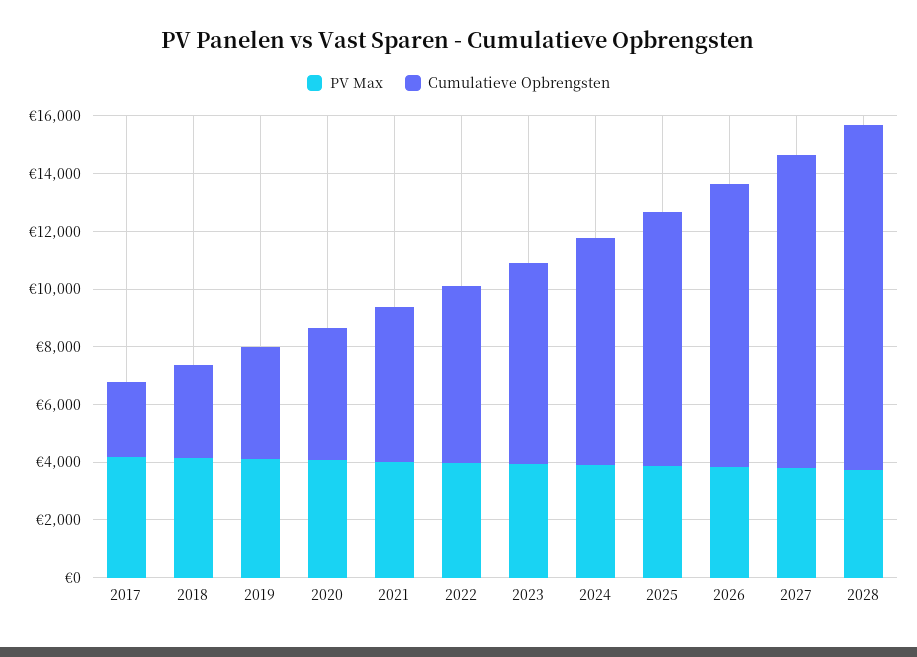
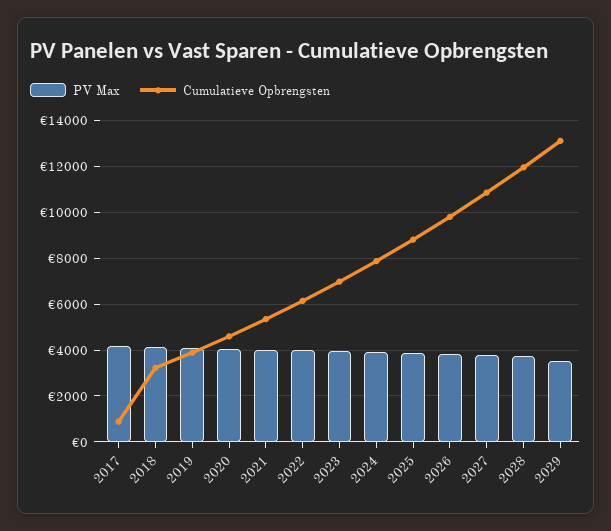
Cumulatieve Opbrengsten, 2017: 2500 -> 1000
PV Max, 2029: none -> 3500
Cumulatieve Opbrengsten, 2029: none -> 13000

